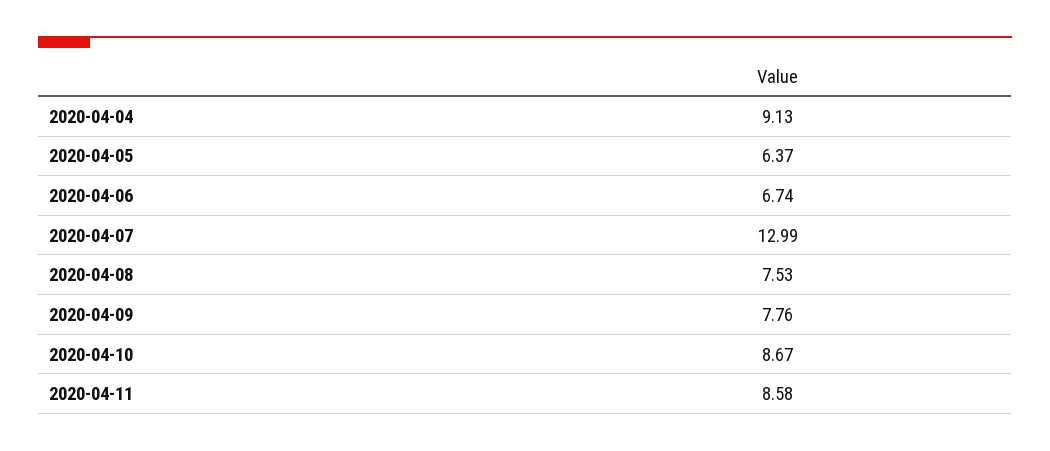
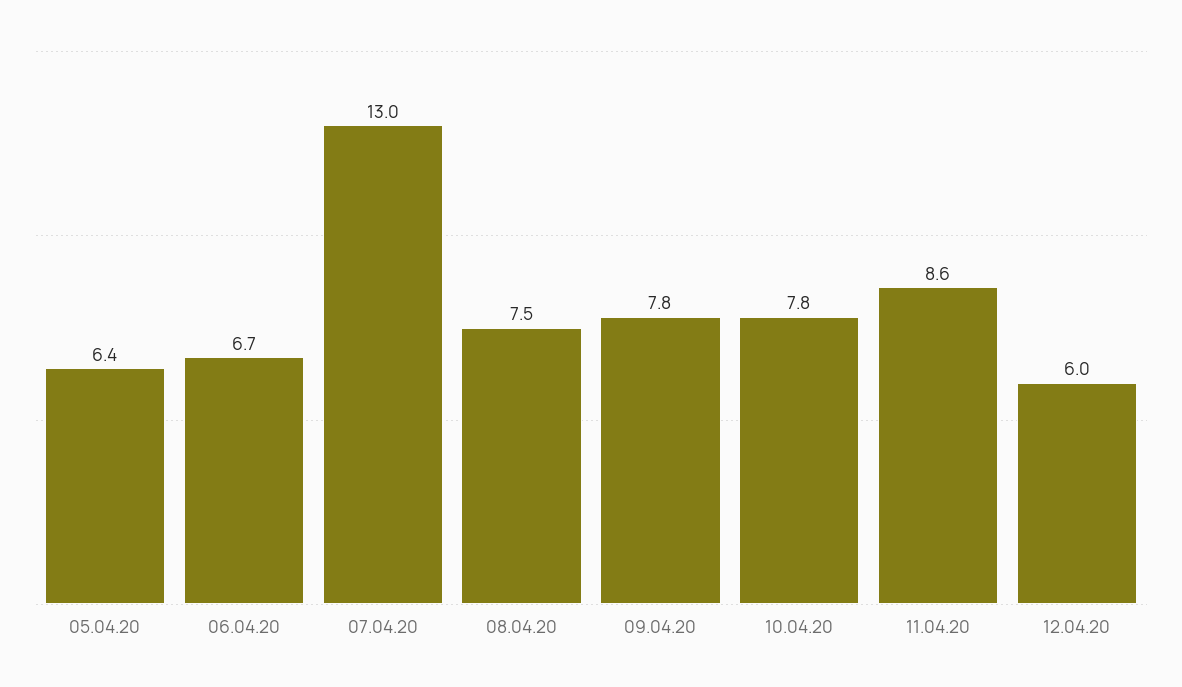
2020-04-04: 9.13 -> none
2020-04-10: 8.67 -> 7.8
12.04.20: none -> 6

